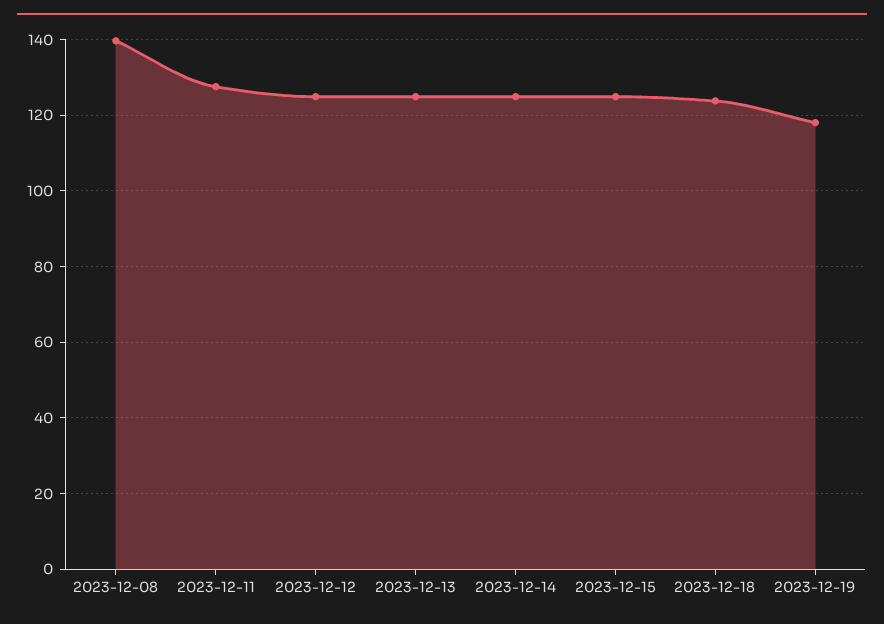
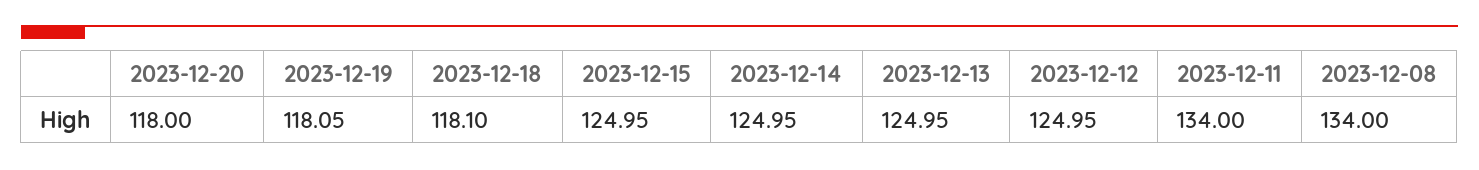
2023-12-08: 140 -> 134
2023-12-11: 128 -> 134
2023-12-18: 124 -> 118.1
2023-12-20: none -> 118

